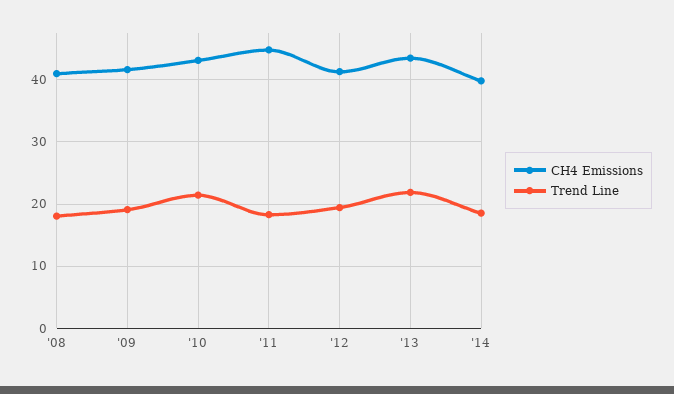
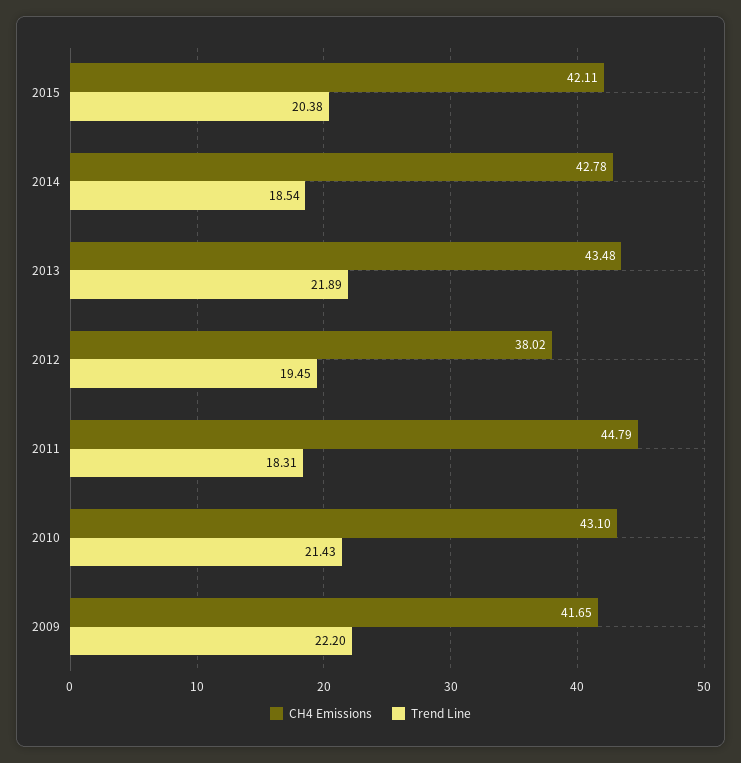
CH4 Emissions, '08: 41 -> none
Trend Line, '08: 18 -> none
Trend Line, '09: 19 -> 22.2
CH4 Emissions, '12: 41 -> 38.02
CH4 Emissions, '14: 40 -> 42.78
CH4 Emissions, 2015: none -> 42.11
Trend Line, 2015: none -> 20.38

